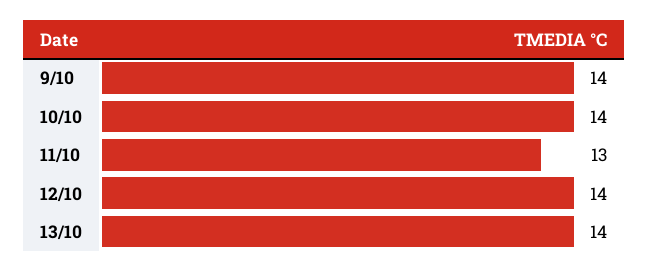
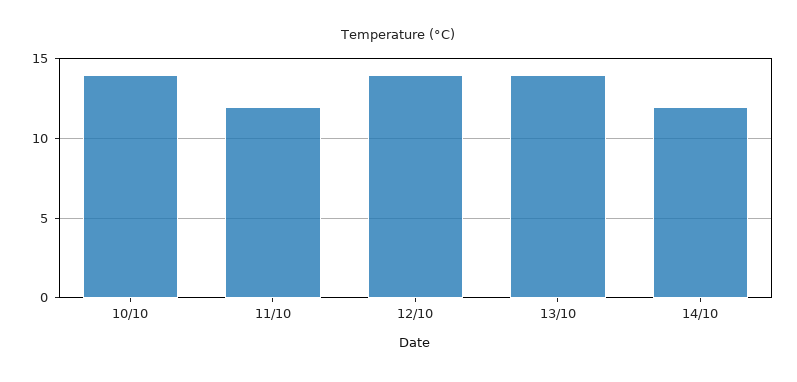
9/10: 14 -> none
11/10: 13 -> 12
14/10: none -> 12

